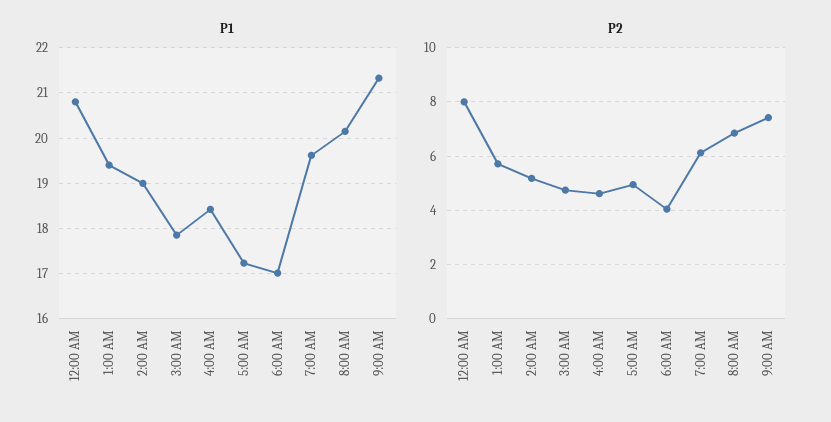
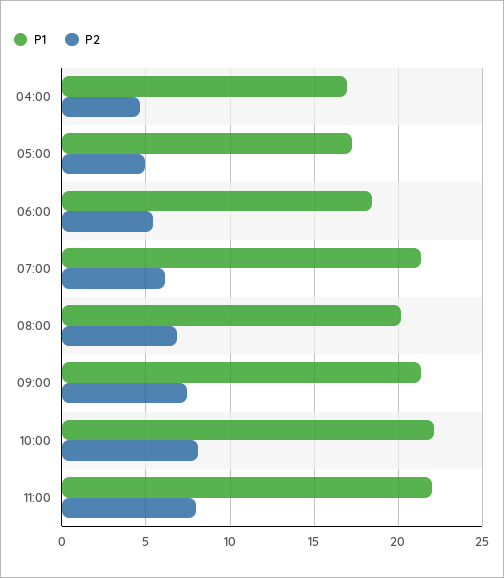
P1, 12:00 AM: 20.8 -> none
P1, 1:00 AM: 19.4 -> none
P1, 2:00 AM: 19 -> none
P1, 3:00 AM: 17.8 -> none
P1, 4:00 AM: 18.4 -> 17
P1, 6:00 AM: 17 -> 18.5
P1, 7:00 AM: 19.6 -> 21.5
P2, 12:00 AM: 8 -> none
P2, 1:00 AM: 5.75 -> none
P2, 2:00 AM: 5.25 -> none
P2, 3:00 AM: 4.75 -> none
P2, 6:00 AM: 4 -> 5.5
P1, 10:00: none -> 22
P2, 10:00: none -> 8
P1, 11:00: none -> 22
P2, 11:00: none -> 8

